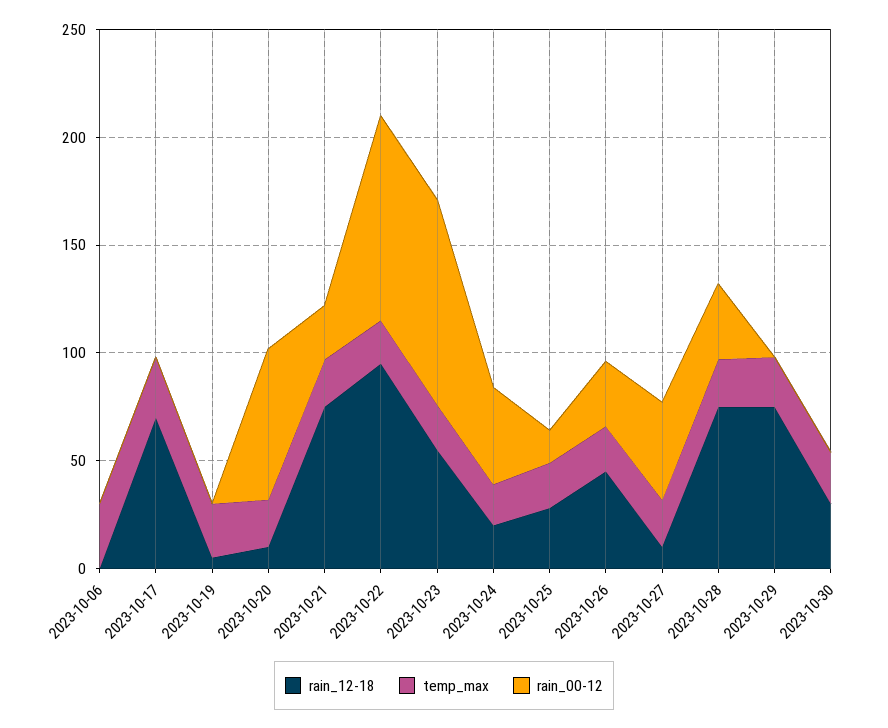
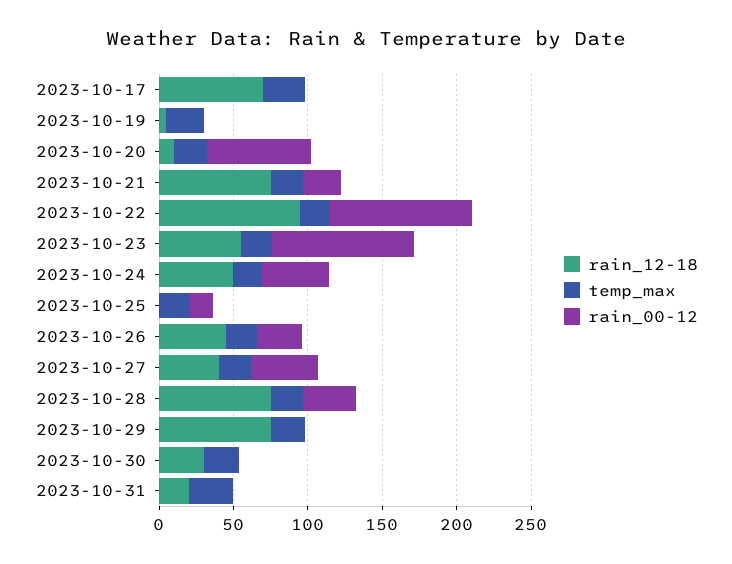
rain_12-18, 2023-10-06: 0 -> none
temp_max, 2023-10-06: 30 -> none
rain_00-12, 2023-10-06: 0 -> none
rain_12-18, 2023-10-24: 20 -> 50
rain_12-18, 2023-10-25: 30 -> 0
rain_12-18, 2023-10-27: 10 -> 40
rain_12-18, 2023-10-31: none -> 20
temp_max, 2023-10-31: none -> 30
rain_00-12, 2023-10-31: none -> 0

